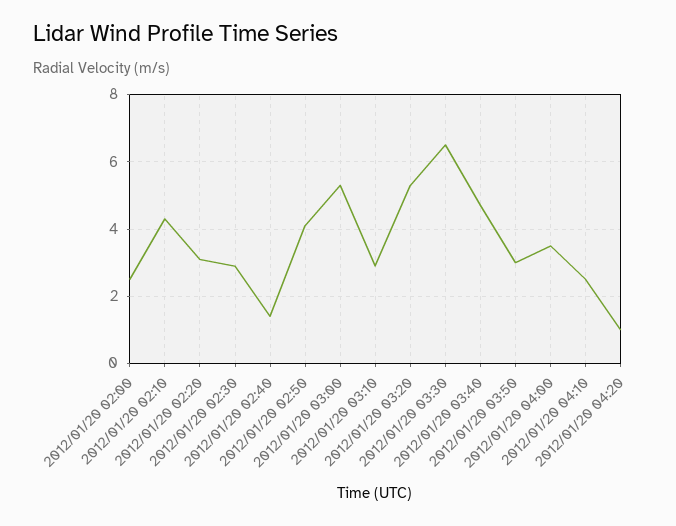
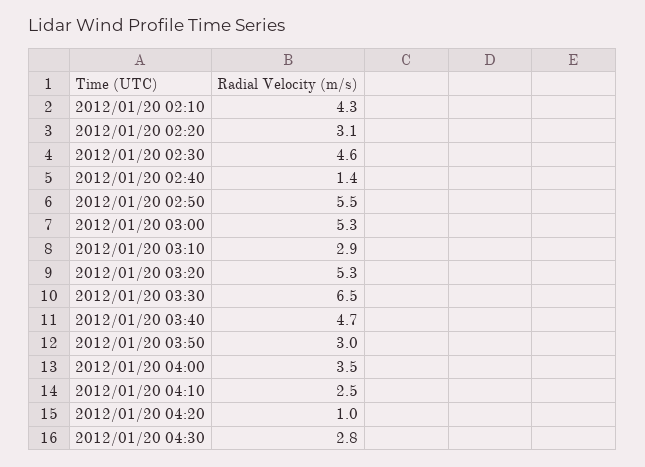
2012/01/20 02:00: 2.5 -> none
2012/01/20 02:30: 3 -> 4.6
2012/01/20 02:50: 4 -> 5.5
2012/01/20 04:30: none -> 2.8

